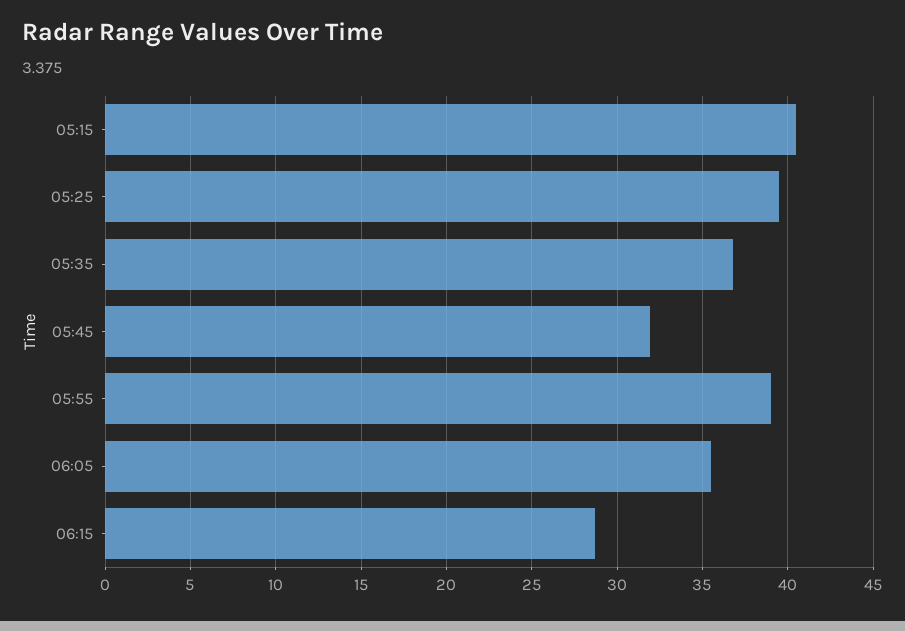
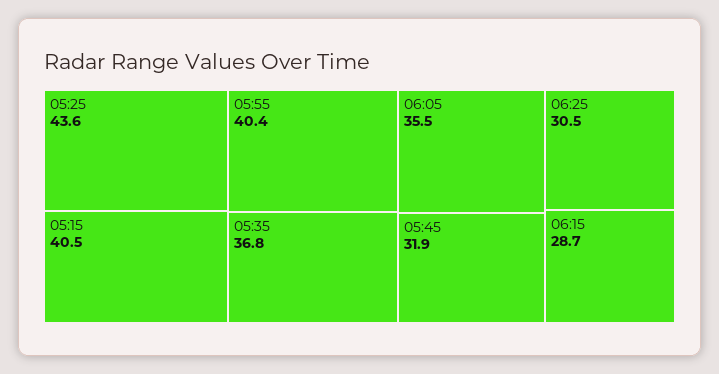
05:25: 39.5 -> 43.6
05:55: 39 -> 40.4
06:25: none -> 30.5

